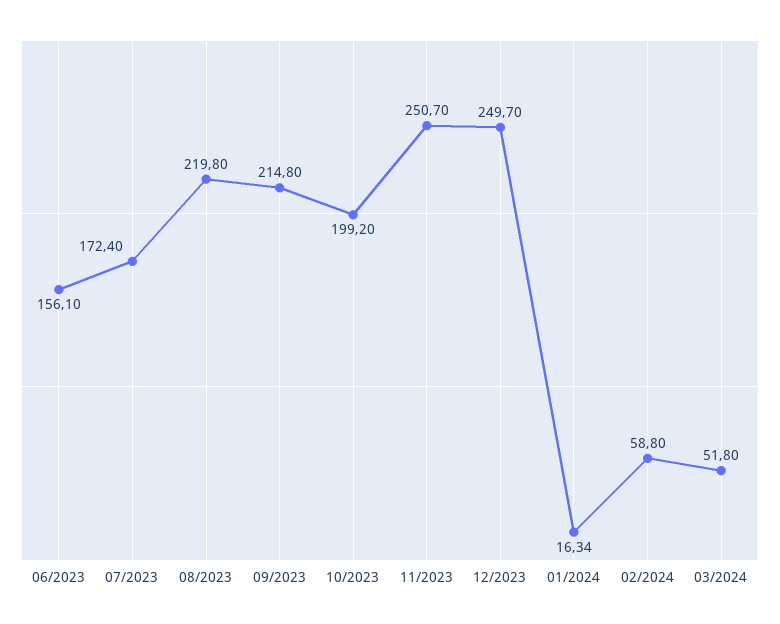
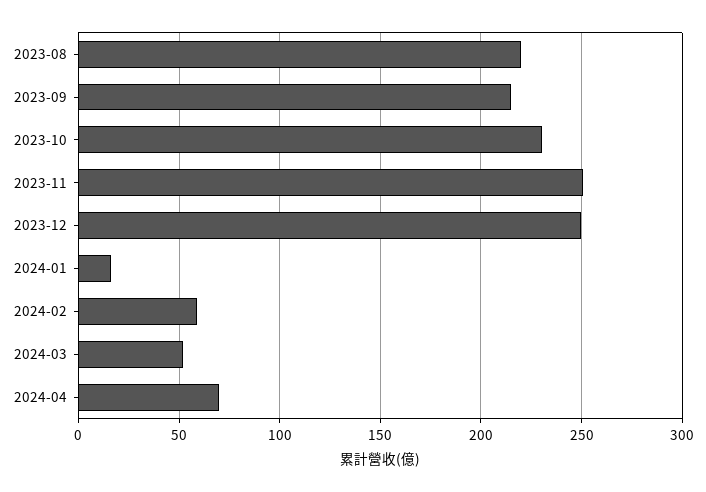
06/2023: 156.1 -> none
07/2023: 172.4 -> none
10/2023: 199.2 -> 230
2024-04: none -> 70

